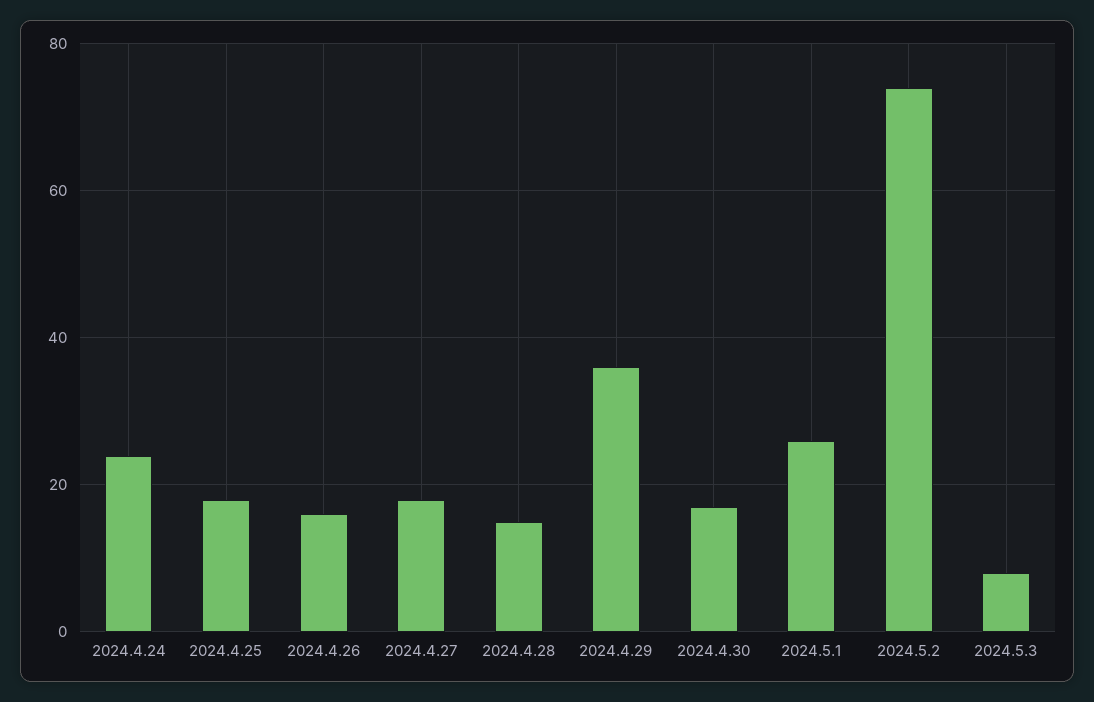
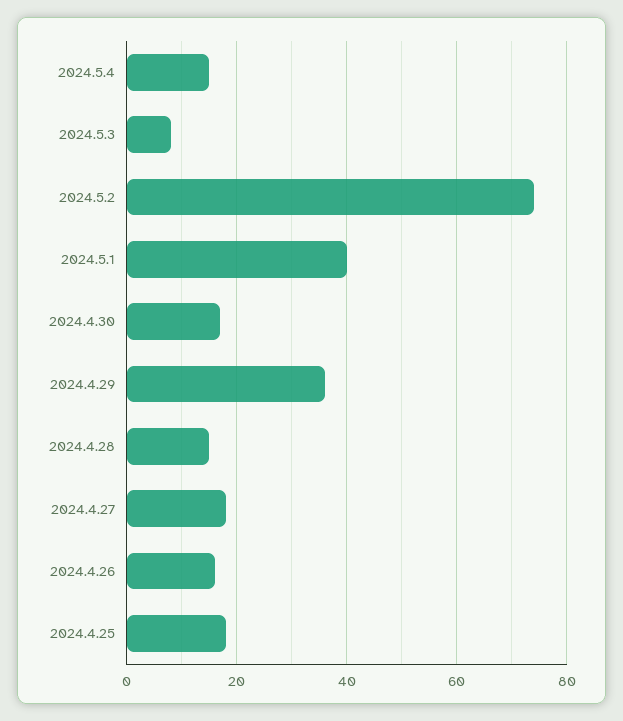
2024.4.24: 25 -> none
2024.5.1: 25 -> 40
2024.5.4: none -> 15

